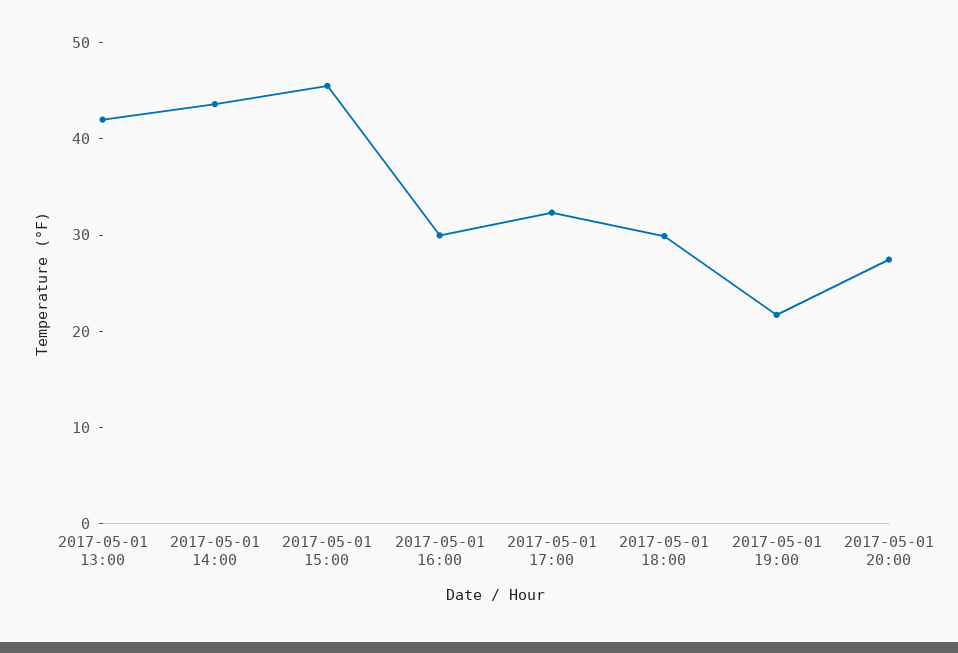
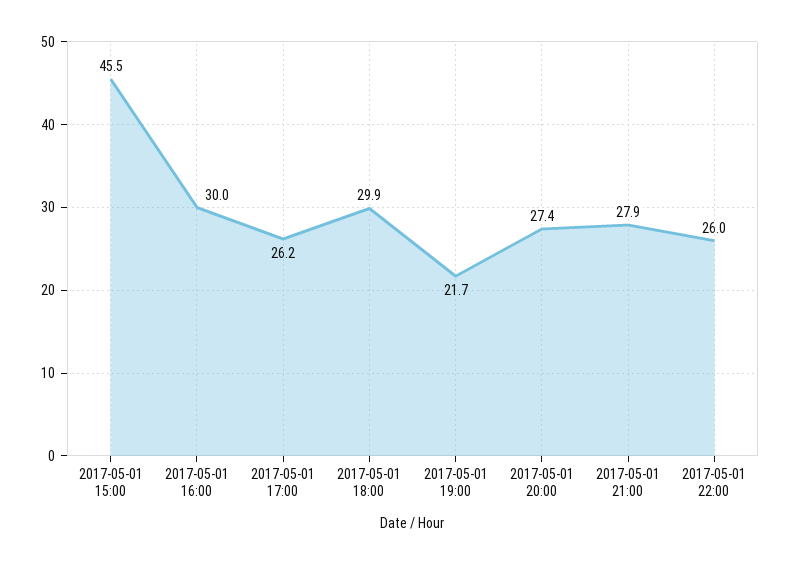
2017-05-01 13:00: 42 -> none
2017-05-01 14:00: 44 -> none
2017-05-01 17:00: 32 -> 26.2
2017-05-01 21:00: none -> 27.9
2017-05-01 22:00: none -> 26

